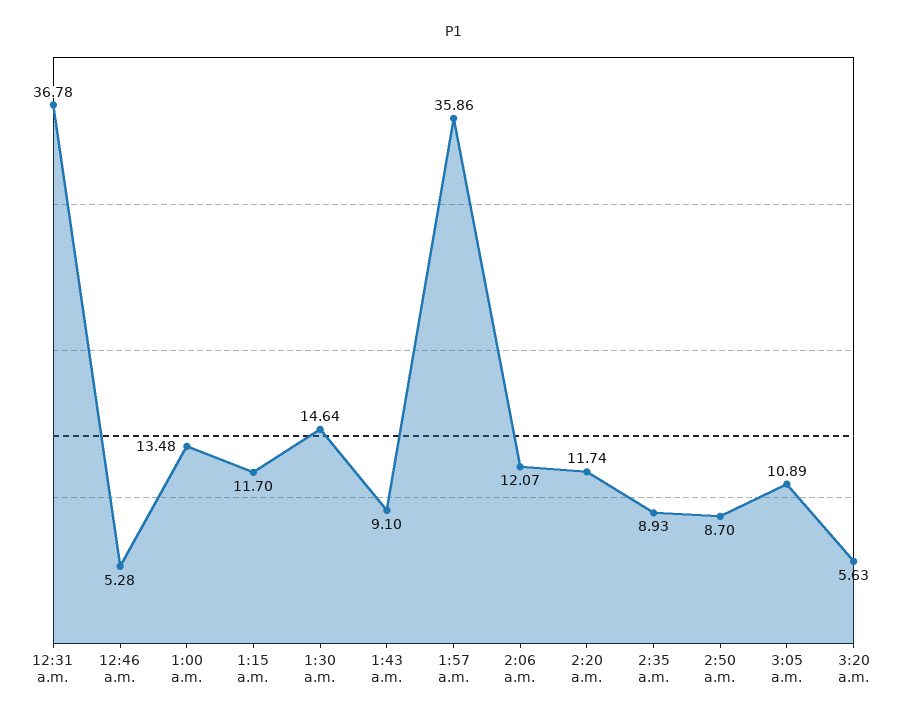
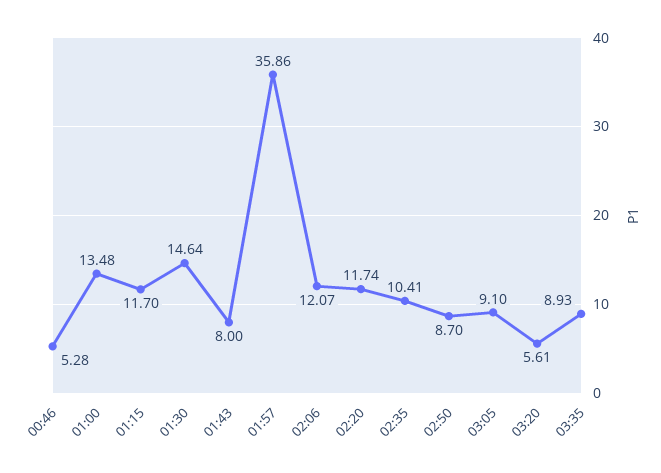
12:31 a.m.: 36.78 -> none
1:43 a.m.: 9.1 -> 8
2:35 a.m.: 8.93 -> 10.41
3:05 a.m.: 10.89 -> 9.1
3:20 a.m.: 5.63 -> 5.61
03:35: none -> 8.93

